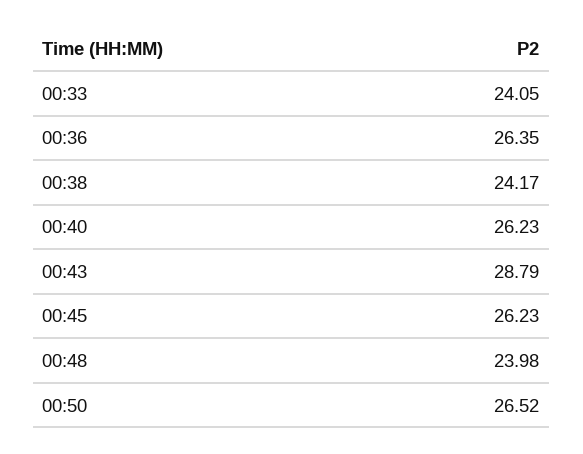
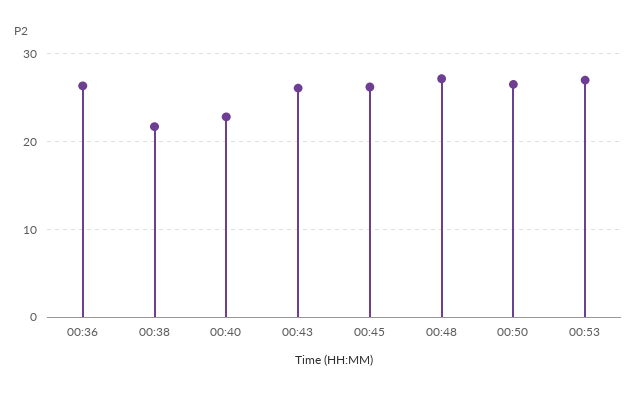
00:33: 24.05 -> none
00:38: 24.17 -> 22
00:40: 26.23 -> 23
00:43: 28.79 -> 26
00:48: 23.98 -> 27
00:53: none -> 27

